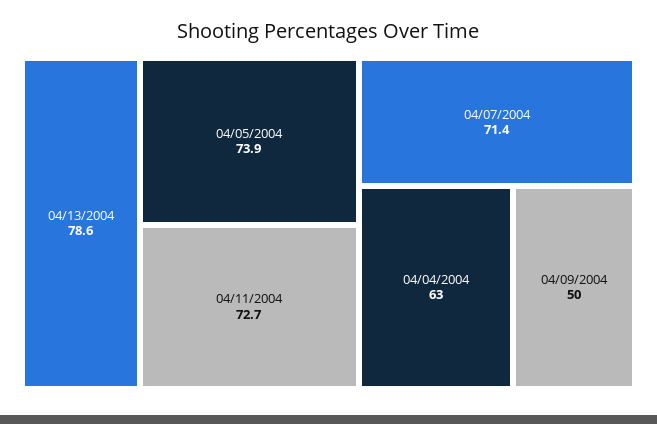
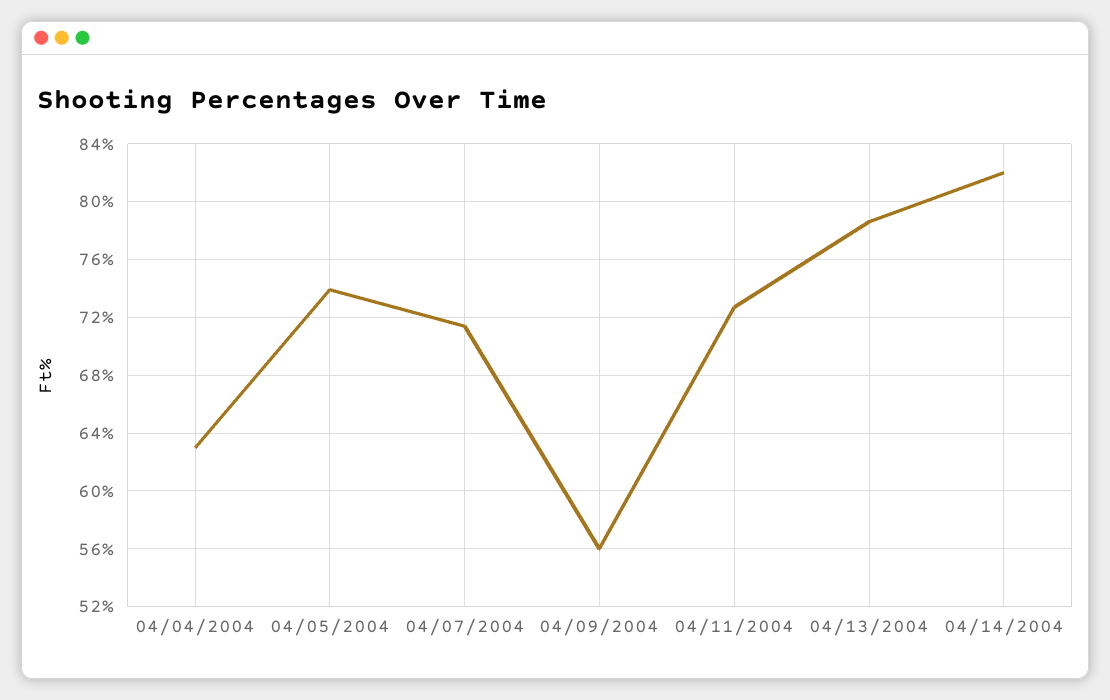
04/09/2004: 50 -> 56
04/14/2004: none -> 82

